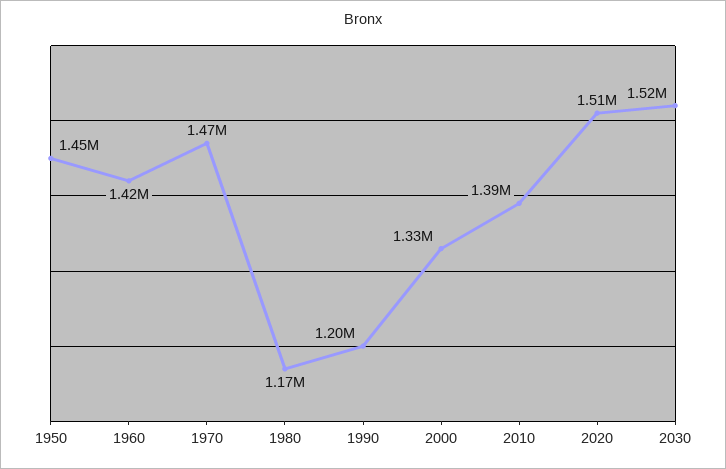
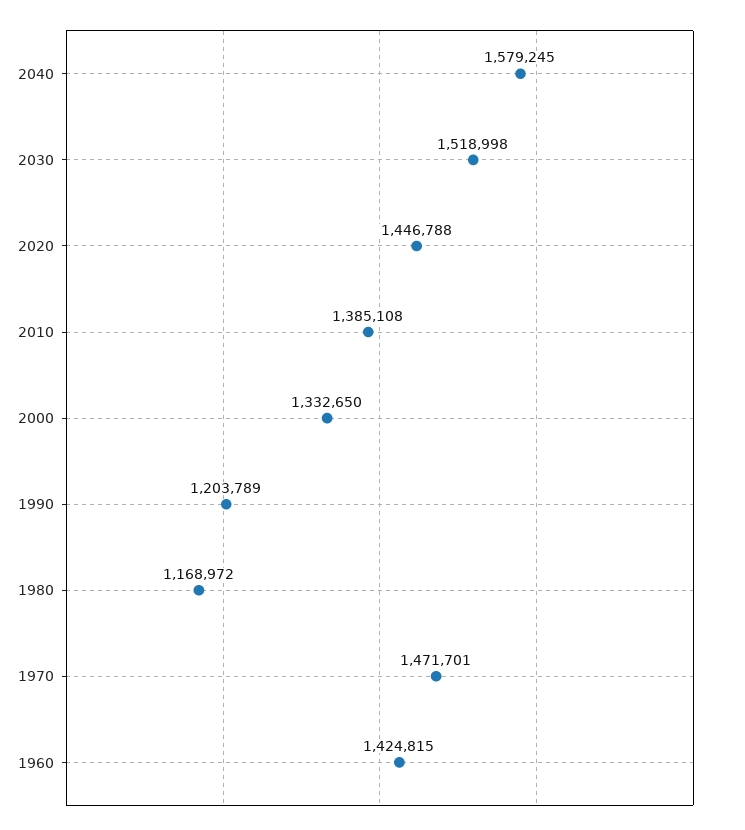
1950: 1450000 -> none
2020: 1510000 -> 1446788
2040: none -> 1579245

